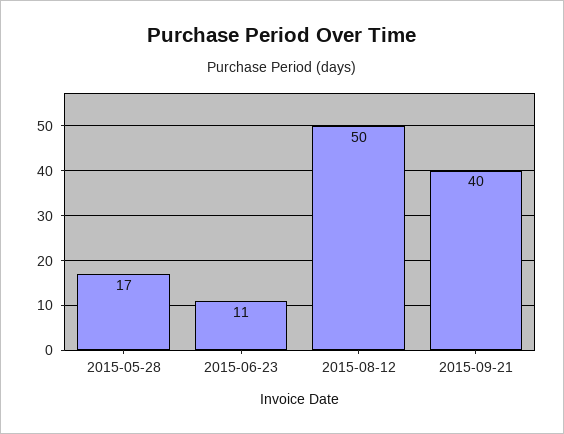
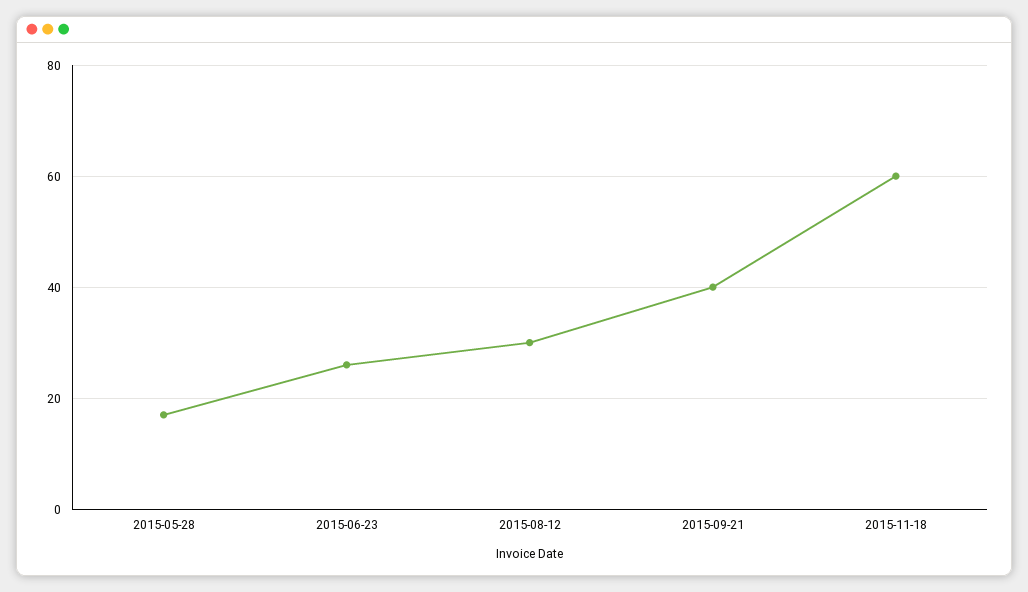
2015-06-23: 11 -> 25
2015-08-12: 50 -> 30
2015-11-18: none -> 60

